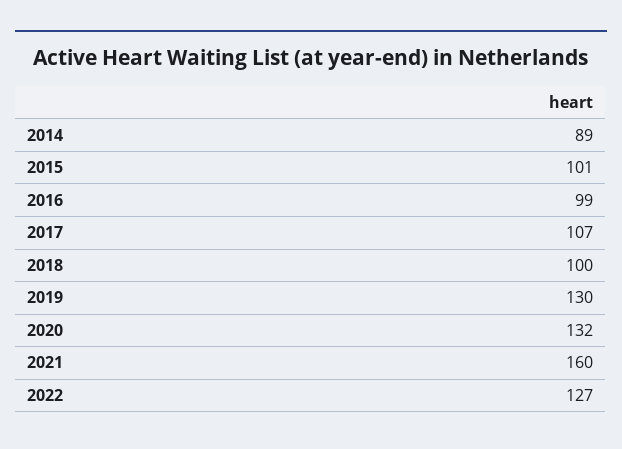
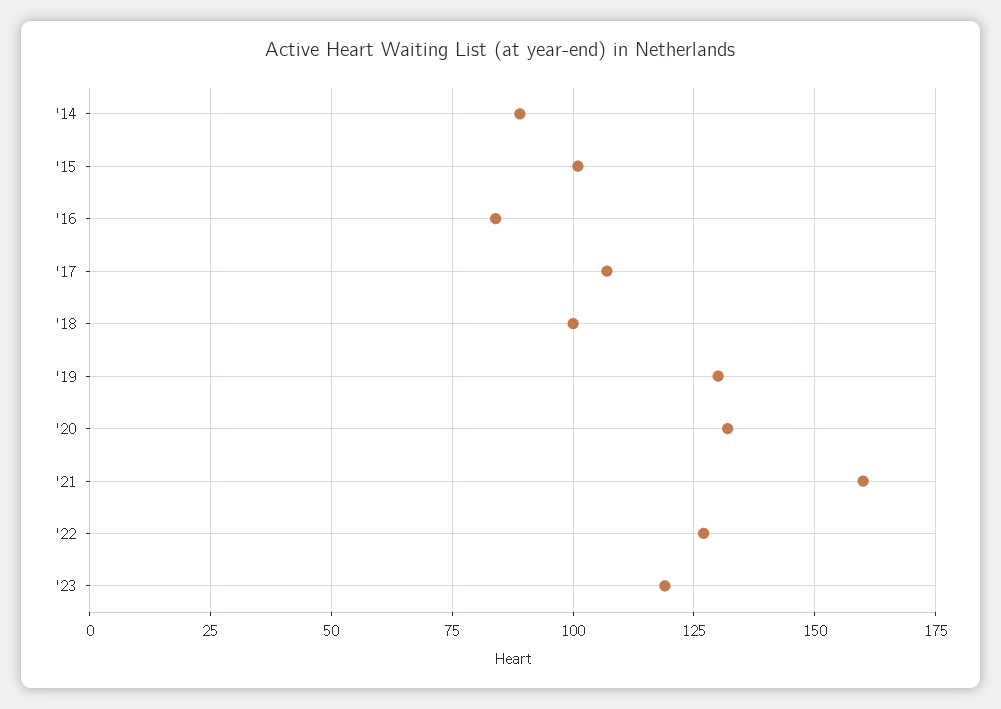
2016: 99 -> 85
'23: none -> 120

